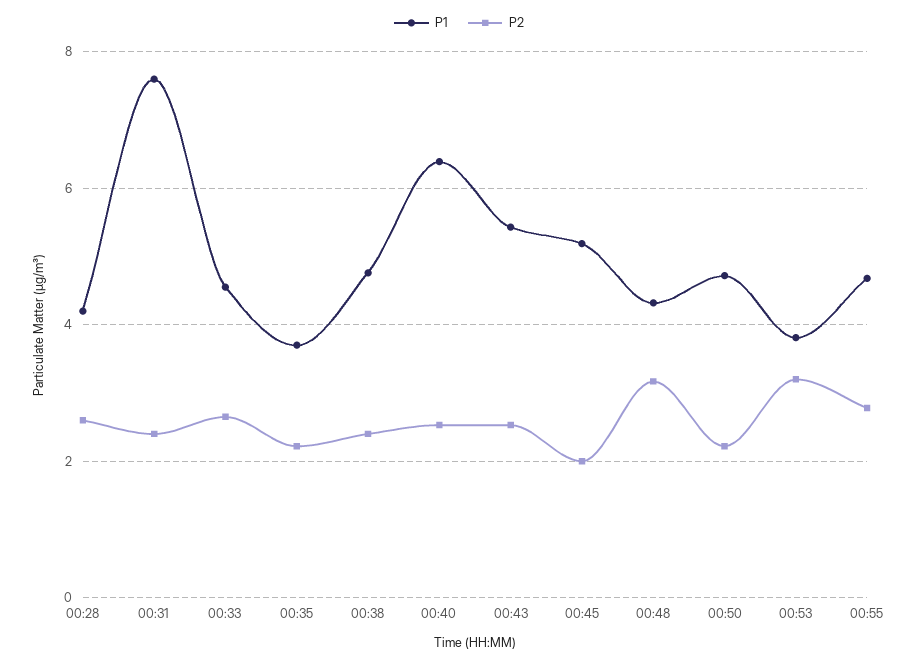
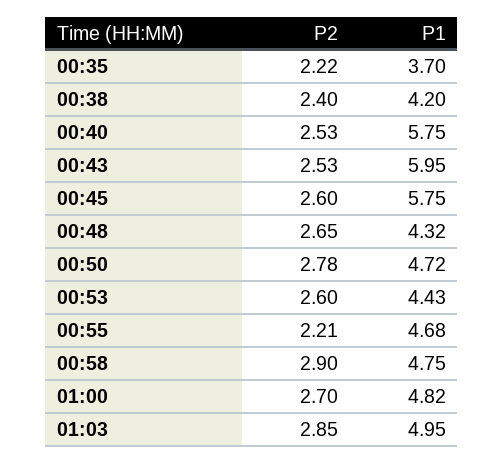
P1, 00:28: 4.2 -> none
P2, 00:28: 2.6 -> none
P1, 00:31: 7.6 -> none
P2, 00:31: 2.4 -> none
P1, 00:33: 4.6 -> none
P2, 00:33: 2.6 -> none
P1, 00:38: 4.8 -> 4.2
P1, 00:40: 6.4 -> 5.75
P1, 00:43: 5.4 -> 5.95
P1, 00:45: 5.2 -> 5.75
P2, 00:45: 2 -> 2.6
P2, 00:48: 3.2 -> 2.65
P2, 00:50: 2.2 -> 2.78
P1, 00:53: 3.8 -> 4.43
P2, 00:53: 3.2 -> 2.6
P2, 00:55: 2.8 -> 2.21
P2, 00:58: none -> 2.9
P1, 00:58: none -> 4.75
P2, 01:00: none -> 2.7
P1, 01:00: none -> 4.82
P2, 01:03: none -> 2.85
P1, 01:03: none -> 4.95

